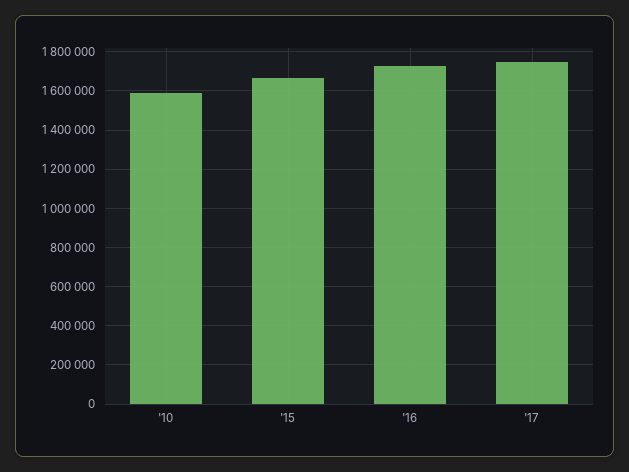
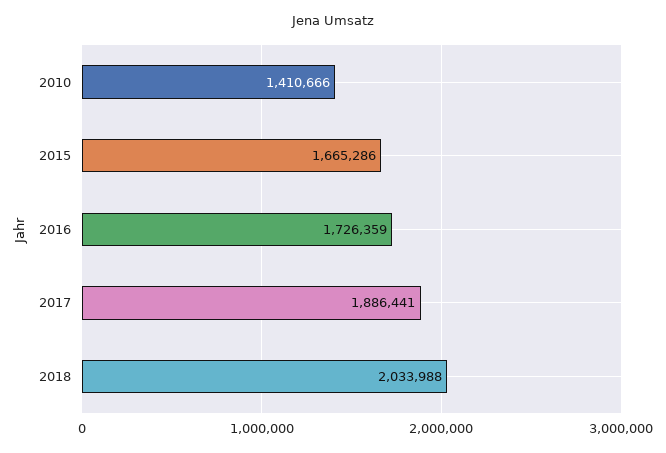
'10: 1600000 -> 1410666
'17: 1750000 -> 1886441
2018: none -> 2033988

